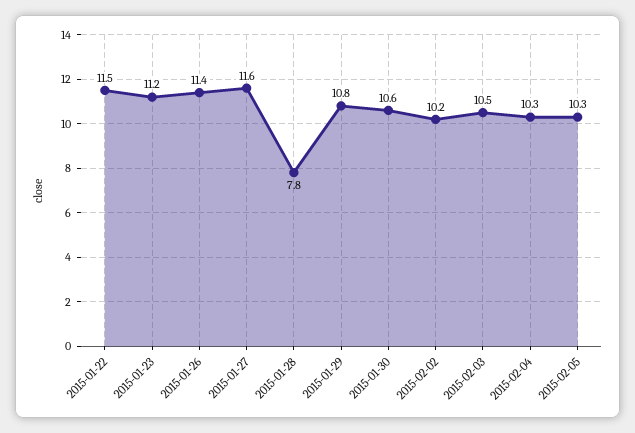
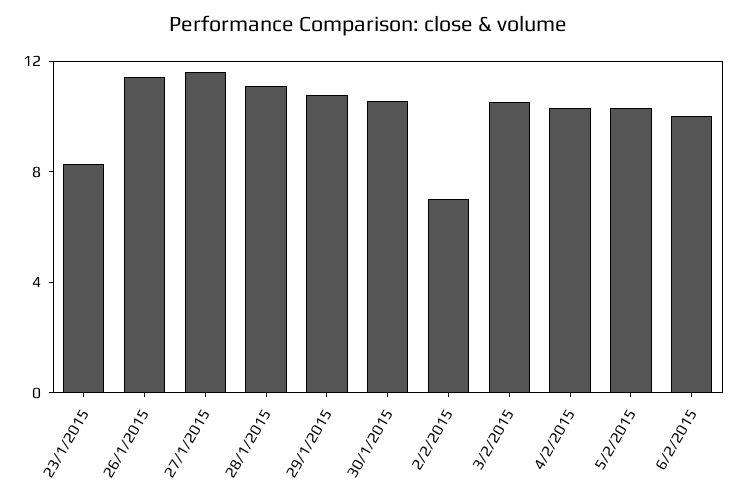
2015-01-22: 11.5 -> none
2015-01-23: 11.2 -> 8
2015-01-28: 7.8 -> 11
2015-02-02: 10.2 -> 7
6/2/2015: none -> 10

